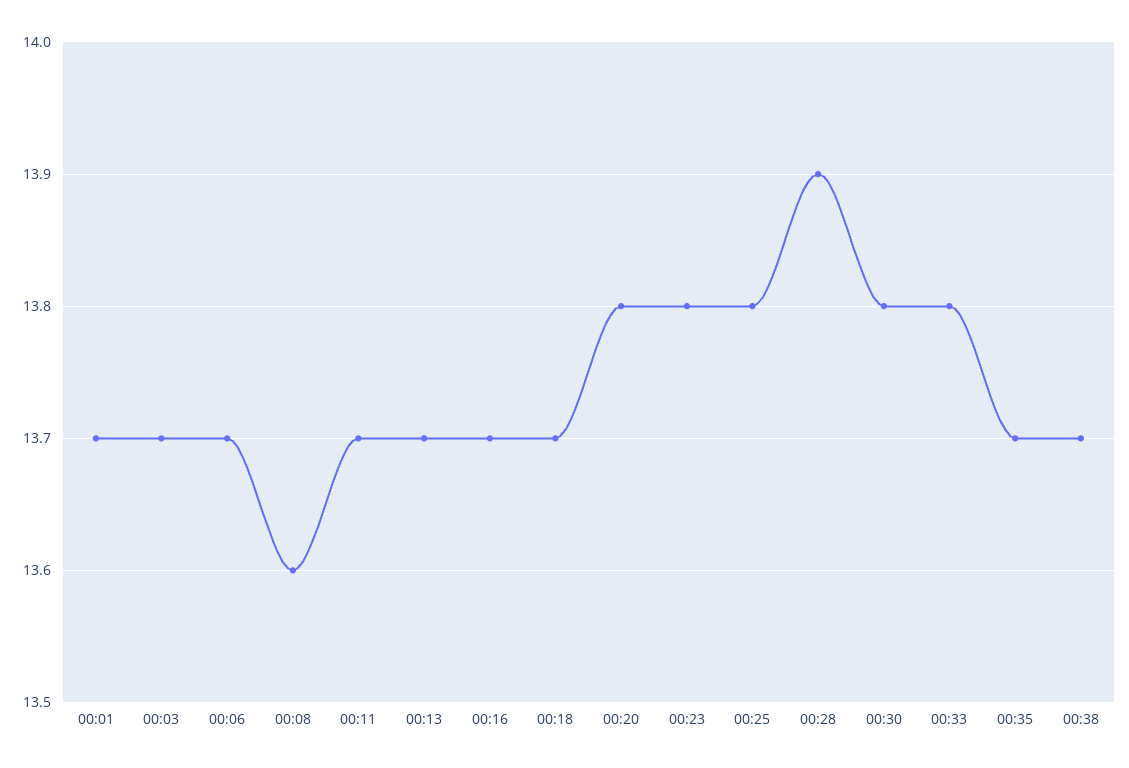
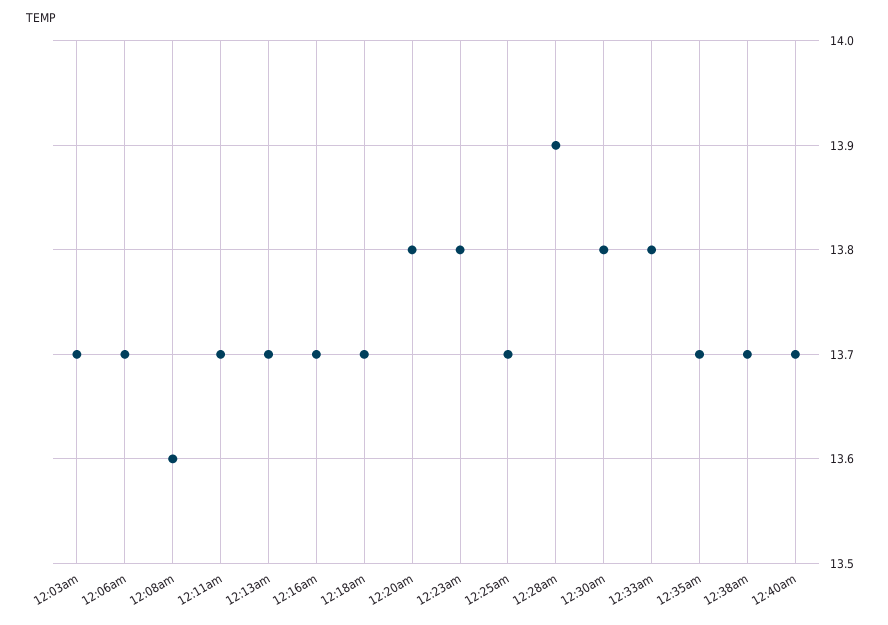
00:01: 13.7 -> none
00:25: 13.8 -> 13.7
12:40am: none -> 13.7

